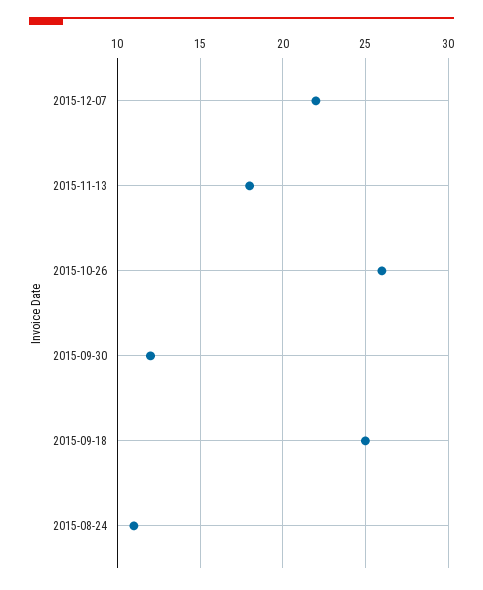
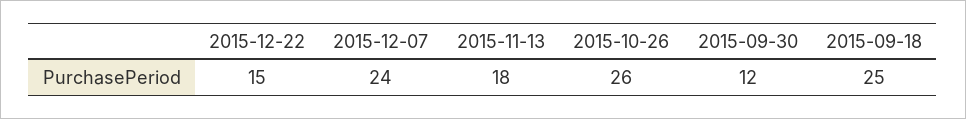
2015-12-07: 22 -> 24
2015-08-24: 11 -> none
2015-12-22: none -> 15

